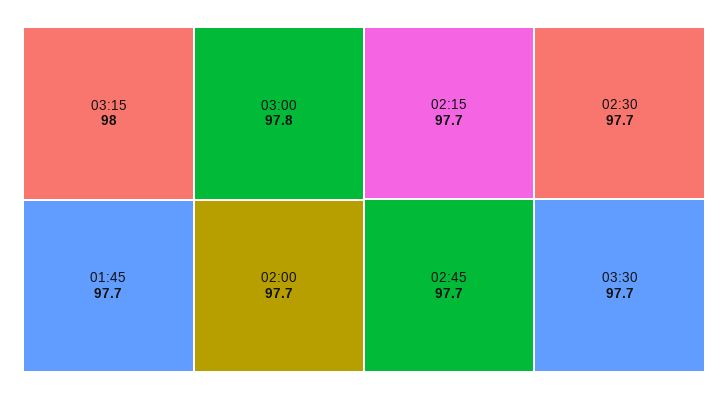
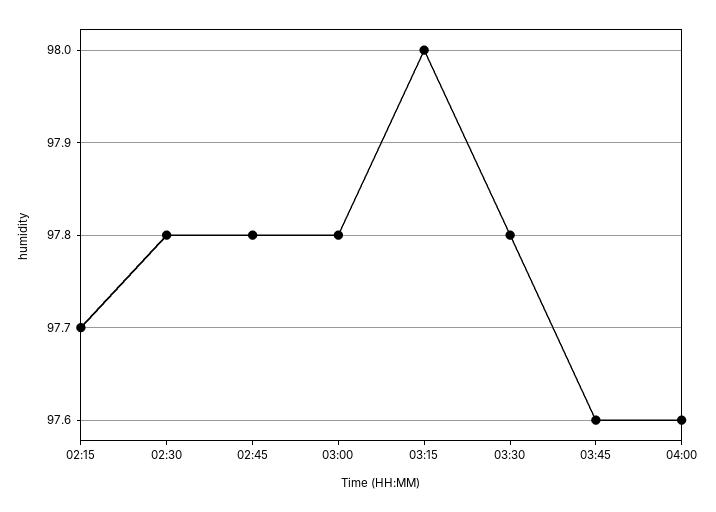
01:45: 97.7 -> none
02:00: 97.7 -> none
02:30: 97.7 -> 97.8
02:45: 97.7 -> 97.8
03:30: 97.7 -> 97.8
03:45: none -> 97.6
04:00: none -> 97.6

